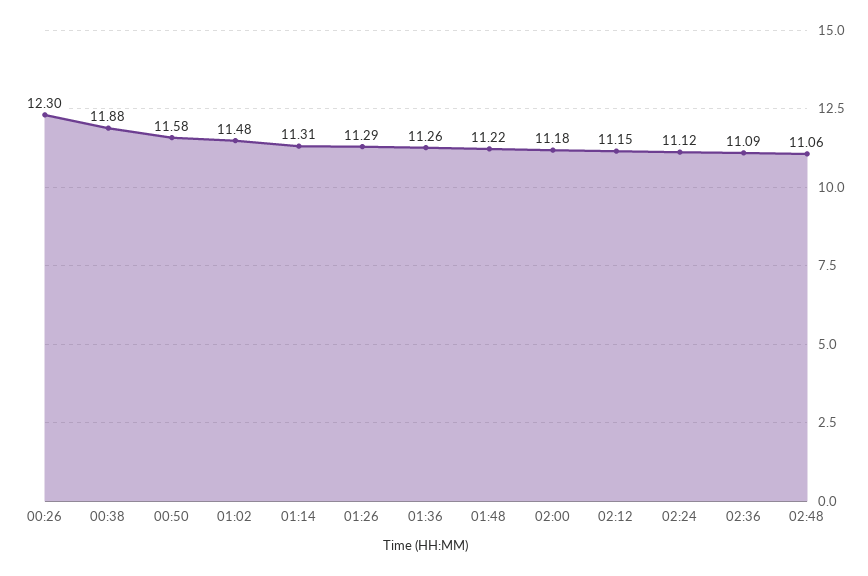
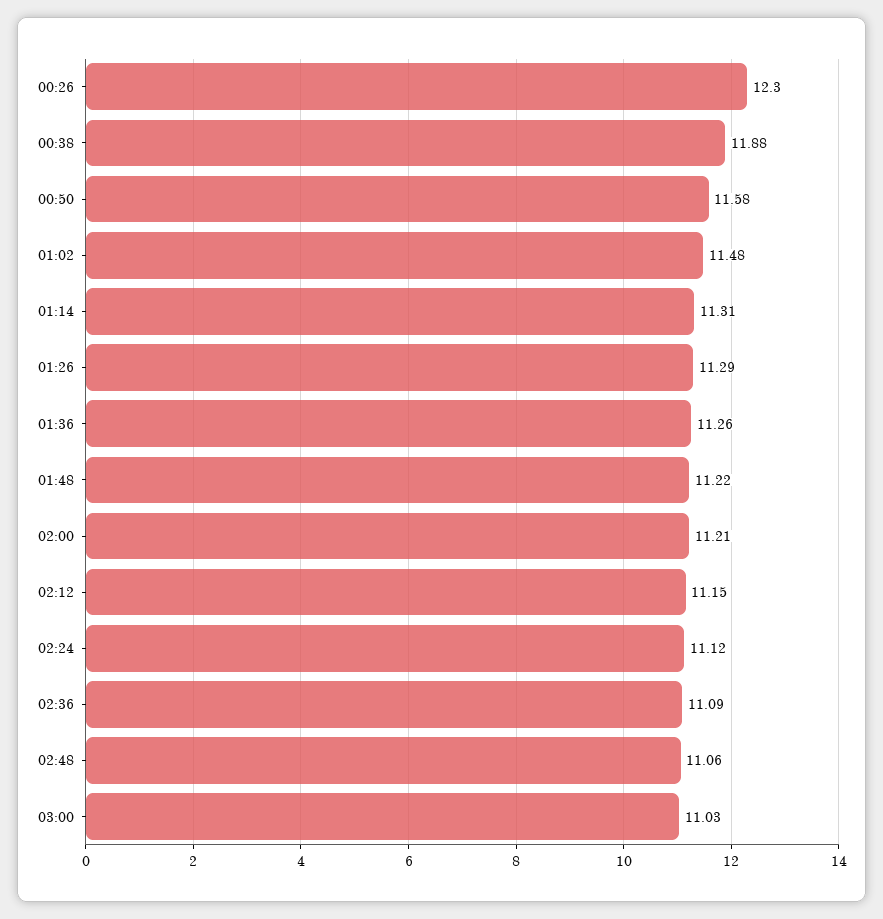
02:00: 11.18 -> 11.21
03:00: none -> 11.03

